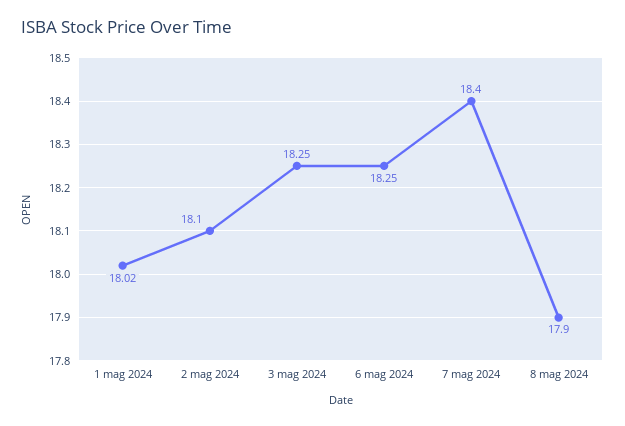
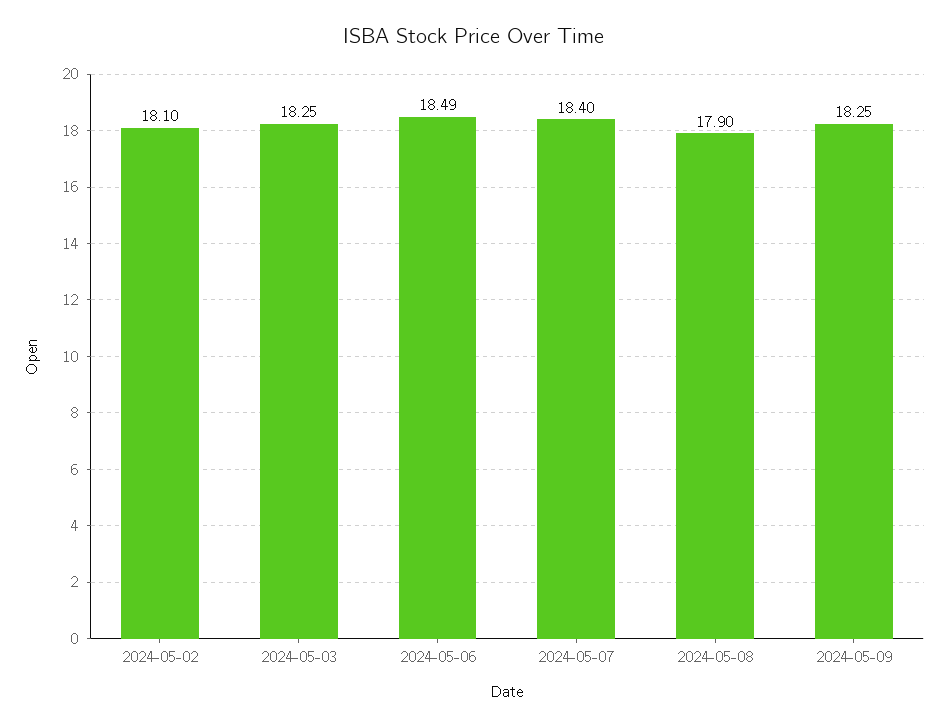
1 mag 2024: 18.02 -> none
6 mag 2024: 18.25 -> 18.49
2024-05-09: none -> 18.25

